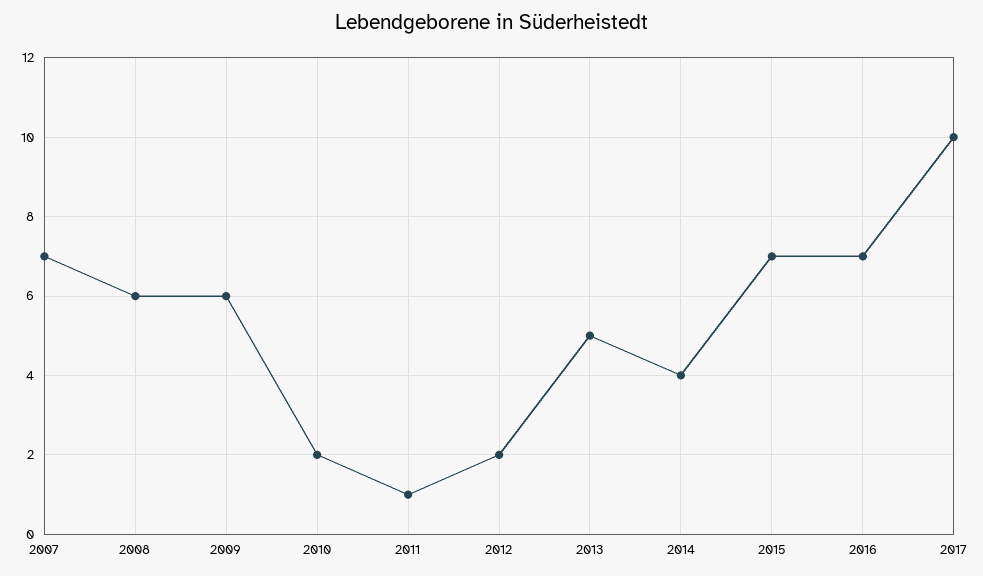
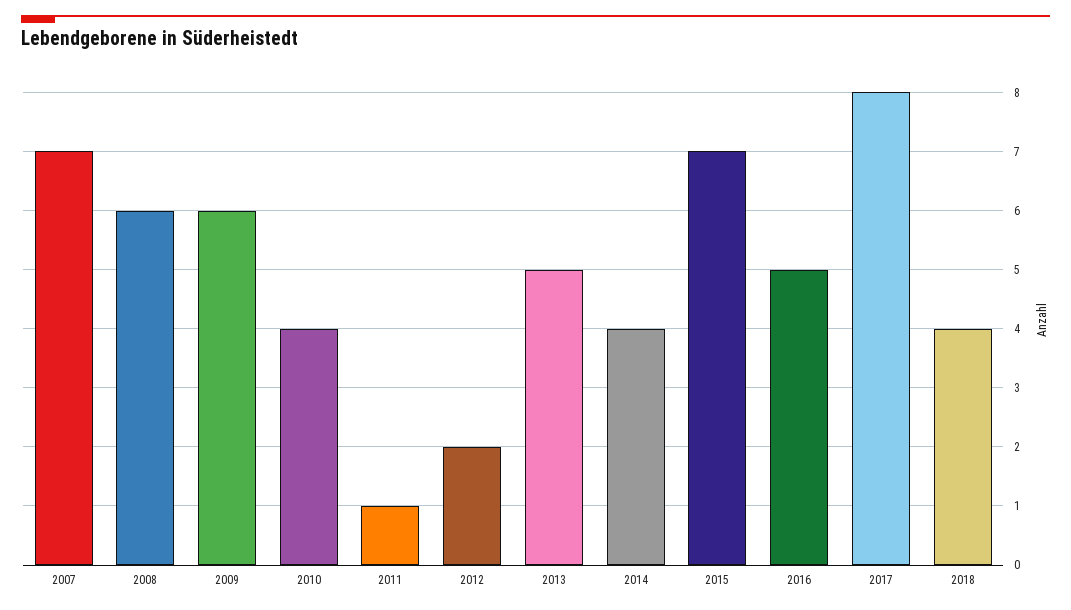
2010: 2 -> 4
2016: 7 -> 5
2017: 10 -> 8
2018: none -> 4

